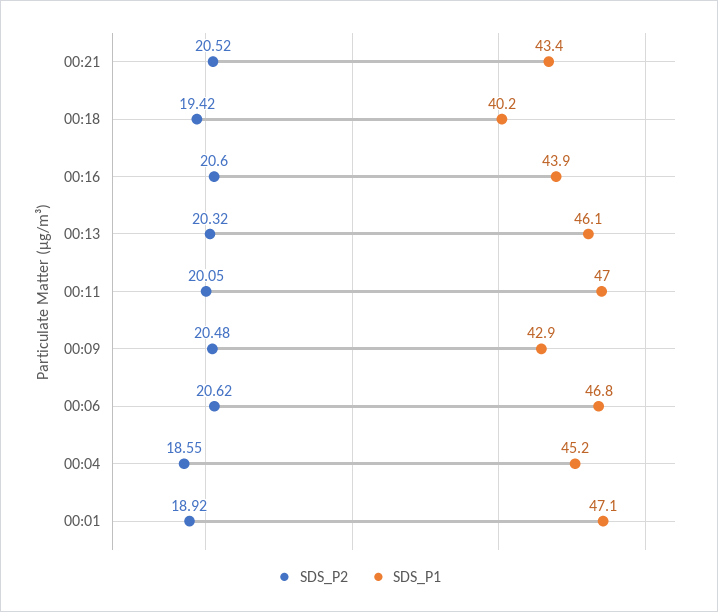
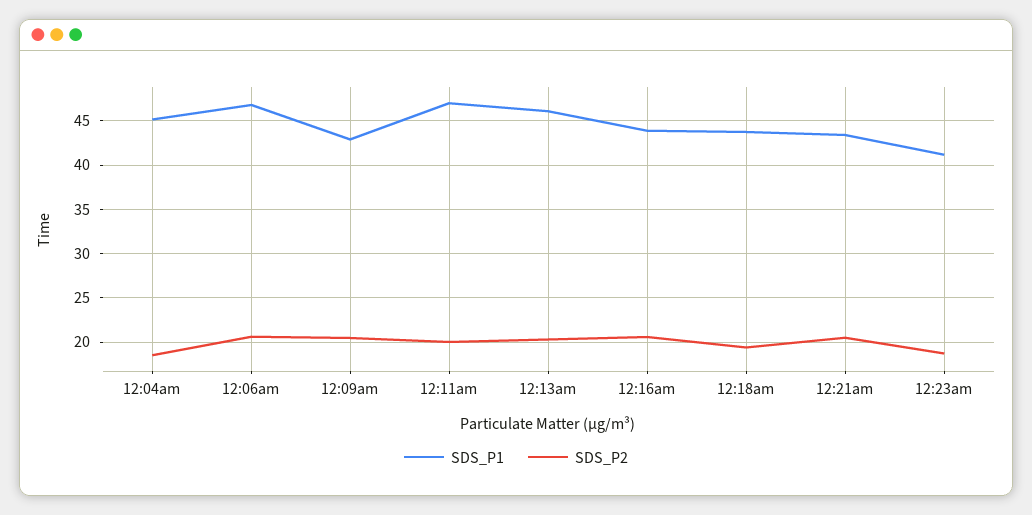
SDS_P1, 00:18: 40.2 -> 44
SDS_P2, 00:01: 18.92 -> none
SDS_P1, 00:01: 47.1 -> none
SDS_P1, 12:23am: none -> 41
SDS_P2, 12:23am: none -> 19

